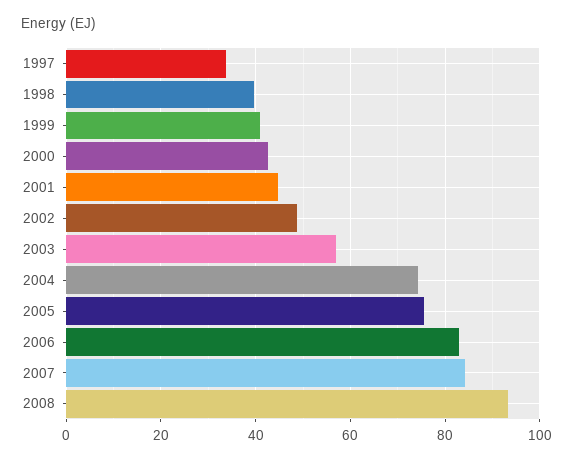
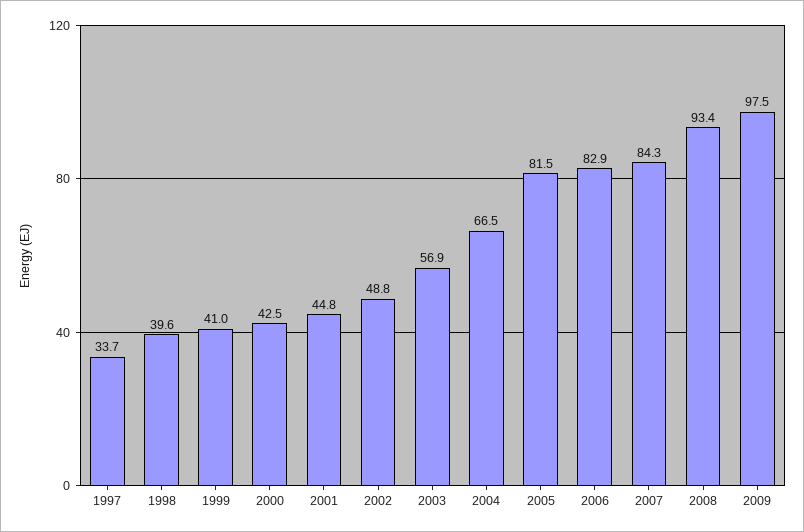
2004: 74 -> 66.5
2005: 76 -> 81.5
2009: none -> 97.5

